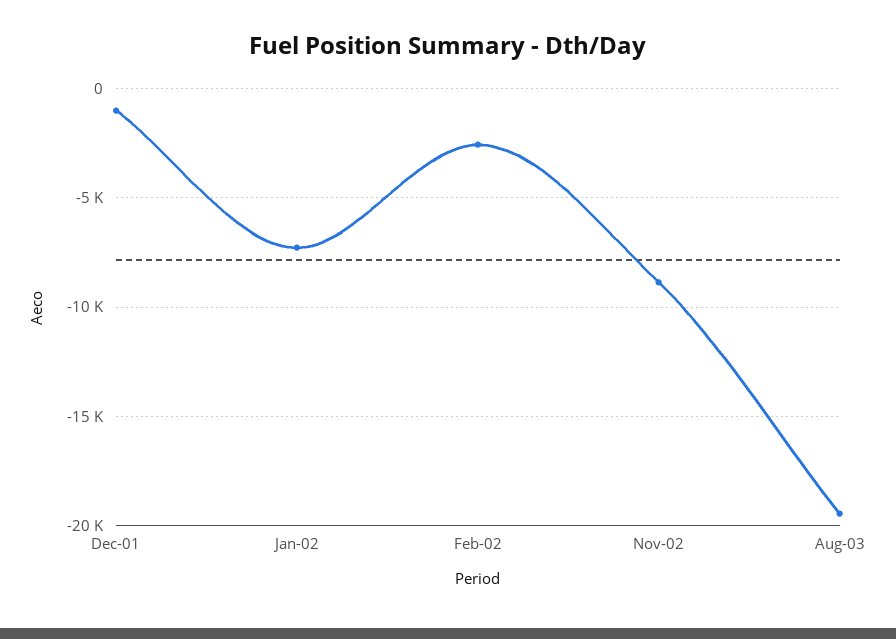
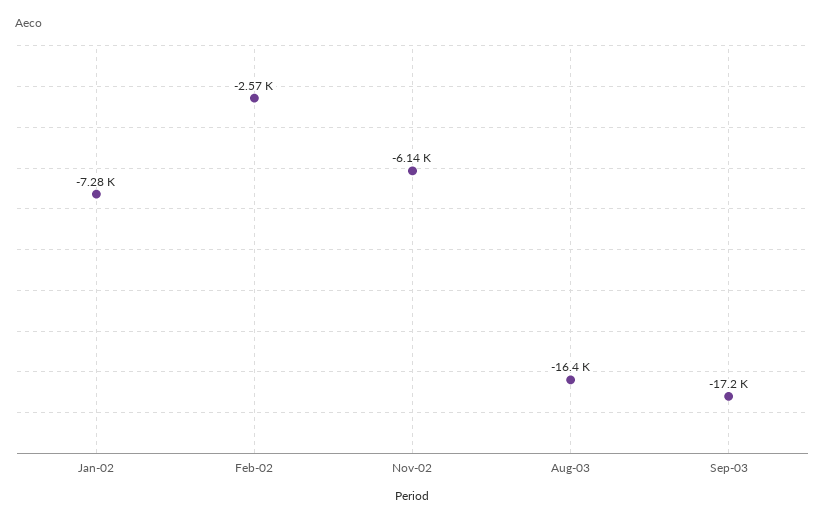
Dec-01: -1000 -> none
Nov-02: -9000 -> -6140
Aug-03: -19500 -> -16400
Sep-03: none -> -17200

